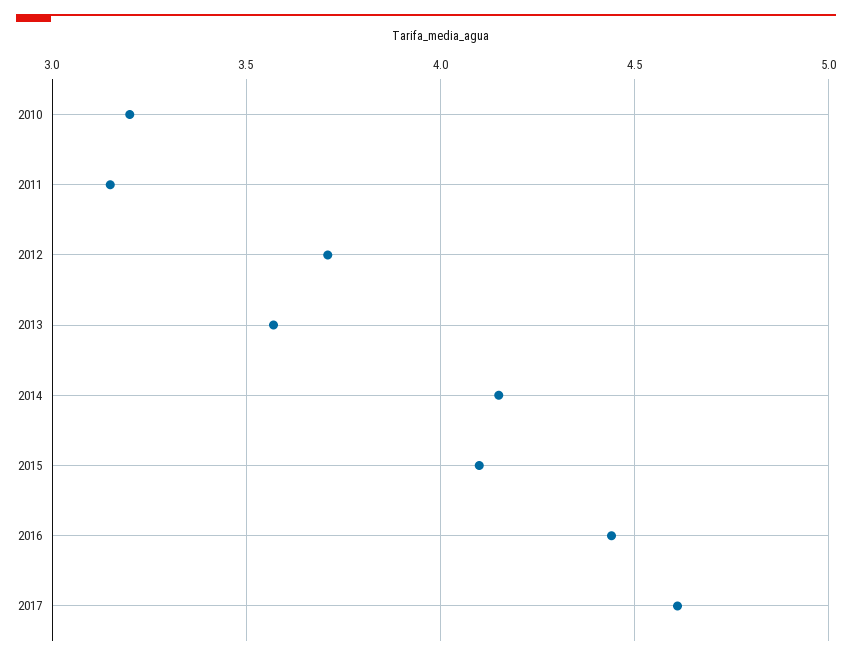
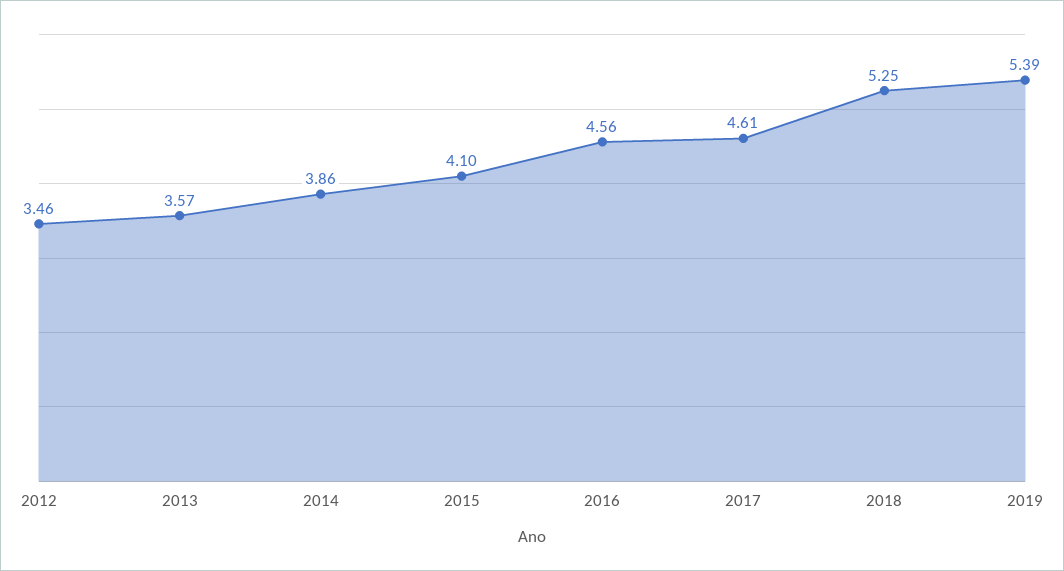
2010: 3.2 -> none
2011: 3.15 -> none
2012: 3.7 -> 3.46
2014: 4.15 -> 3.86
2016: 4.45 -> 4.56
2018: none -> 5.25
2019: none -> 5.39

